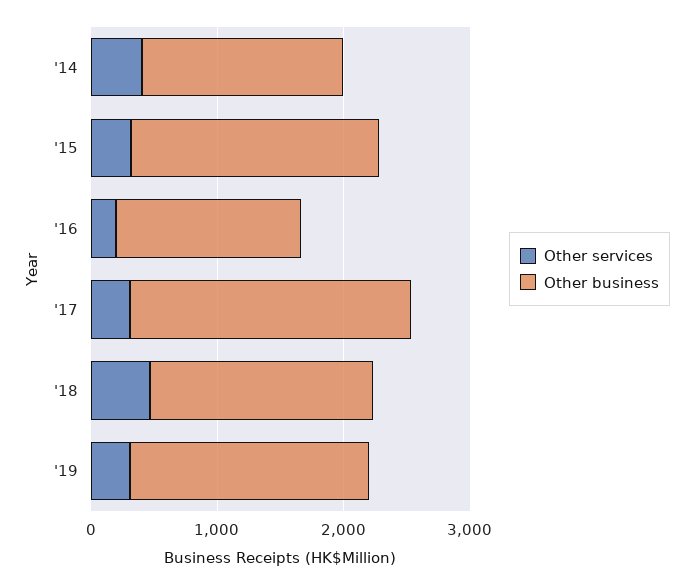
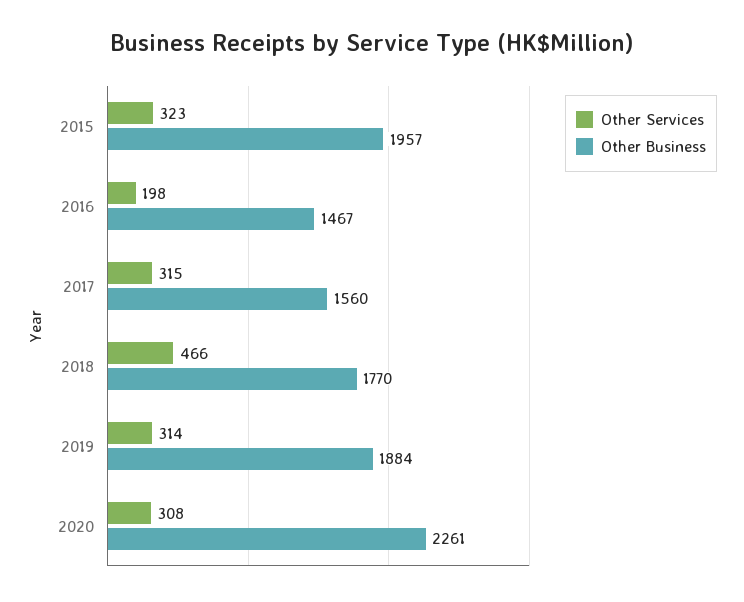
Other services, '14: 400 -> none
Other business, '14: 1600 -> none
Other business, '17: 2200 -> 1560
Other services, 2020: none -> 308
Other business, 2020: none -> 2261

